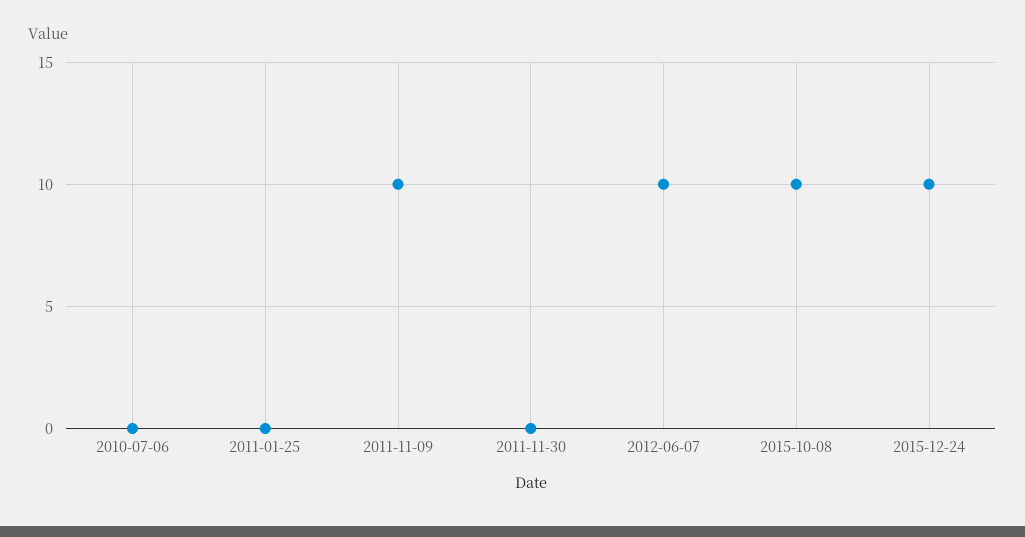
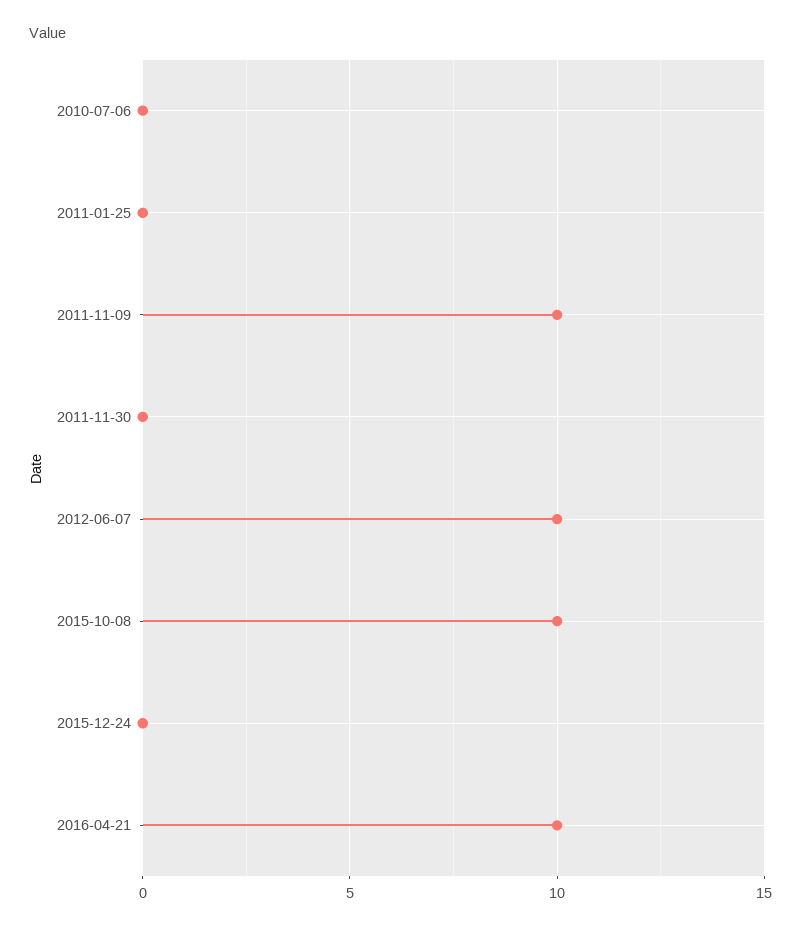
2015-12-24: 10 -> 0
2016-04-21: none -> 10

